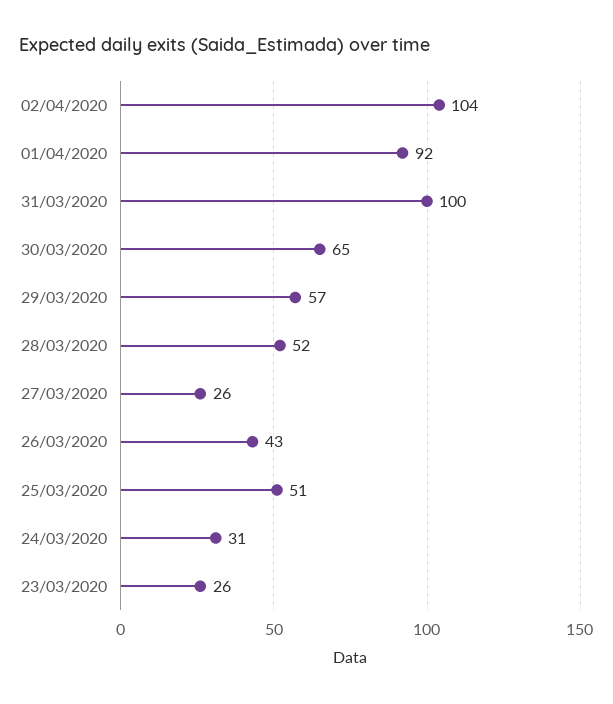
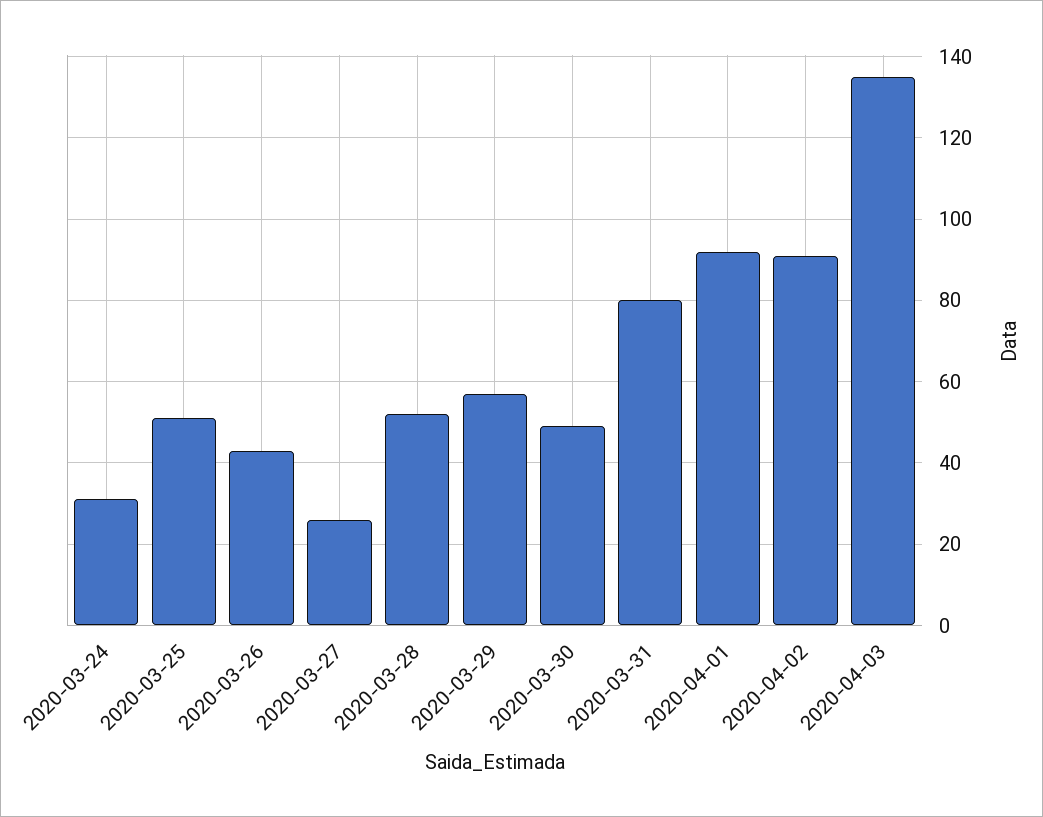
02/04/2020: 104 -> 90
31/03/2020: 100 -> 80
30/03/2020: 65 -> 50
23/03/2020: 26 -> none
2020-04-03: none -> 135

